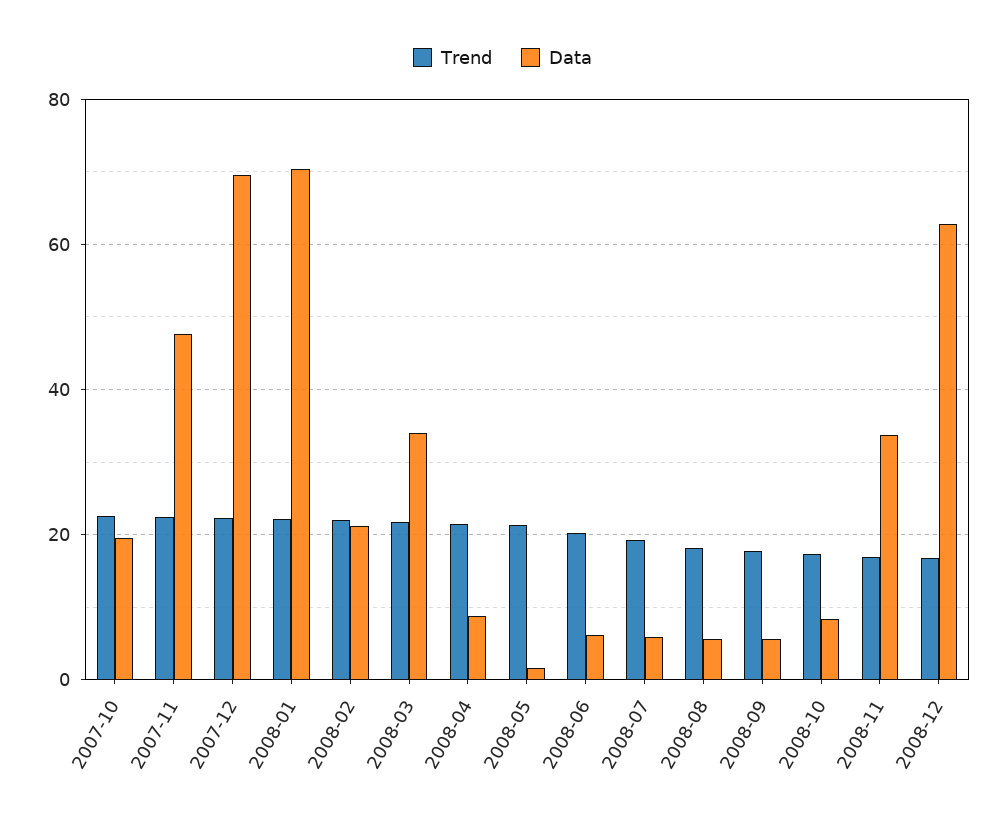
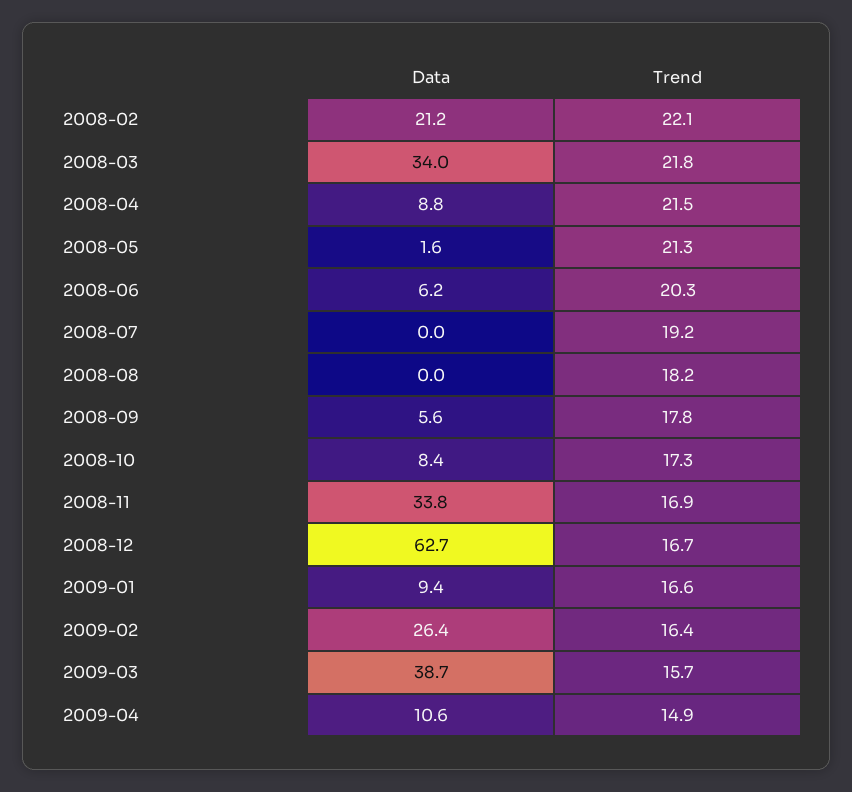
Trend, 2007-10: 22 -> none
Data, 2007-10: 20 -> none
Trend, 2007-11: 22 -> none
Data, 2007-11: 48 -> none
Trend, 2007-12: 22 -> none
Data, 2007-12: 70 -> none
Trend, 2008-01: 22 -> none
Data, 2008-01: 70 -> none
Data, 2008-07: 6 -> 0
Data, 2008-08: 6 -> 0
Data, 2009-01: none -> 9.4
Trend, 2009-01: none -> 16.6
Data, 2009-02: none -> 26.4
Trend, 2009-02: none -> 16.4
Data, 2009-03: none -> 38.7
Trend, 2009-03: none -> 15.7
Data, 2009-04: none -> 10.6
Trend, 2009-04: none -> 14.9

